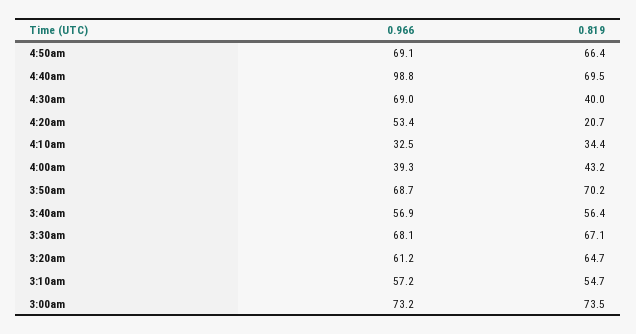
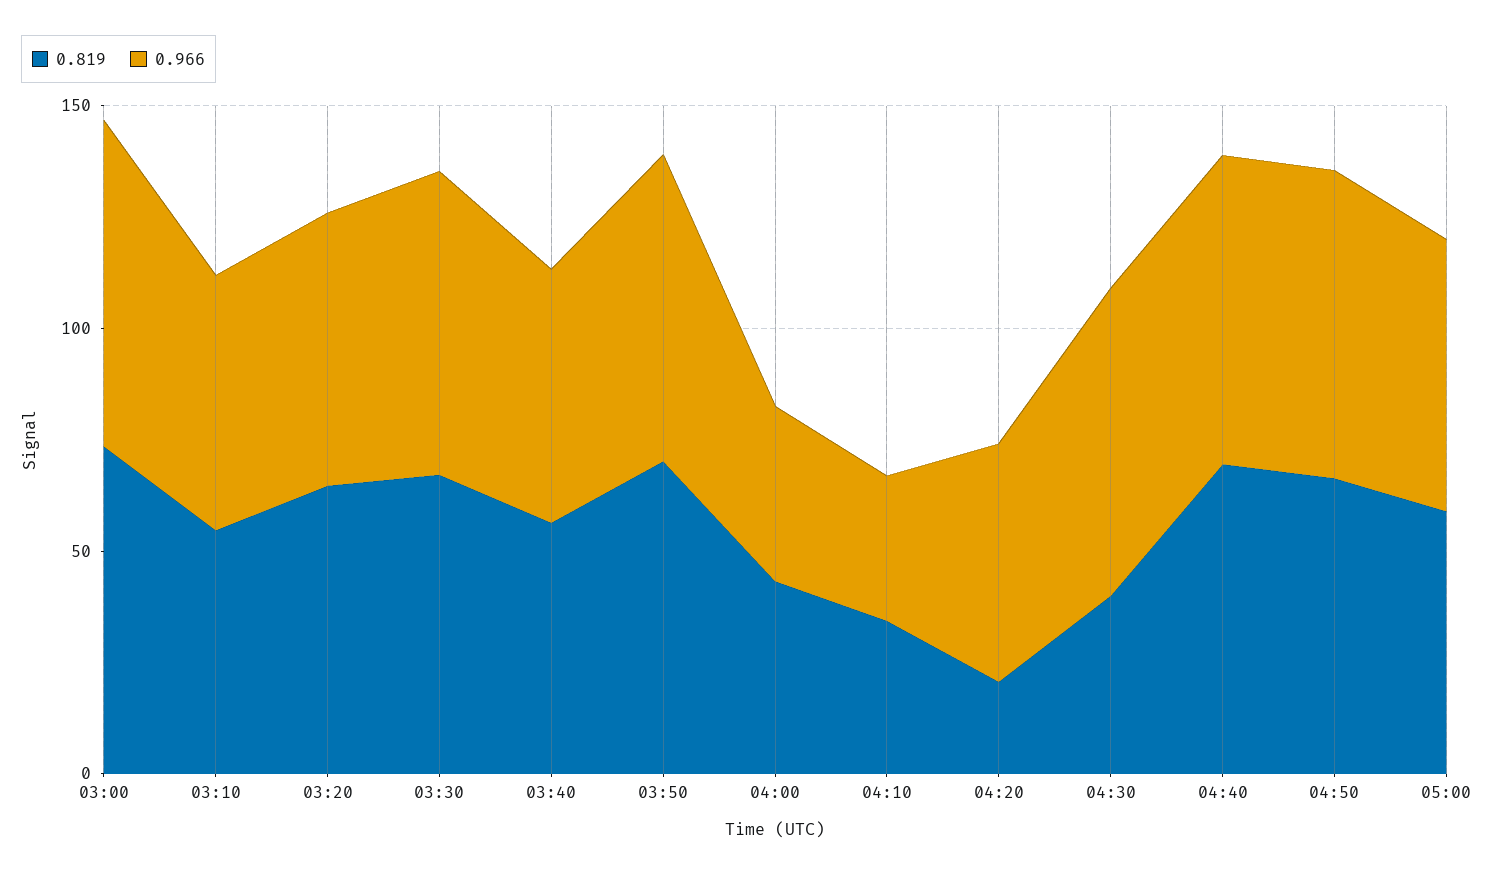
0.966, 4:40am: 98.8 -> 70
0.819, 05:00: none -> 60
0.966, 05:00: none -> 60

